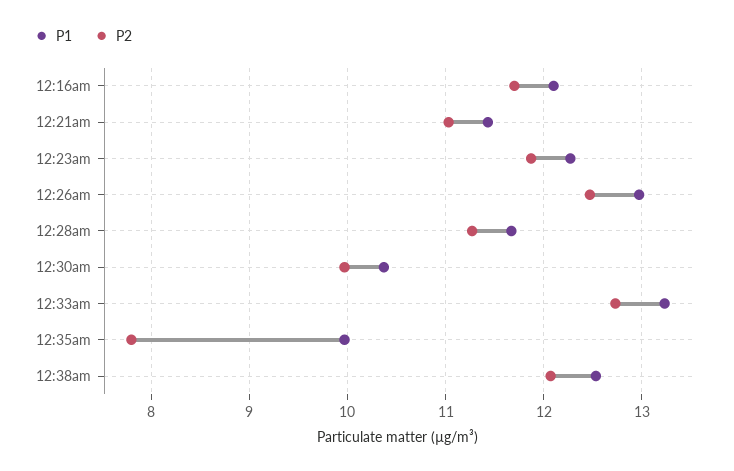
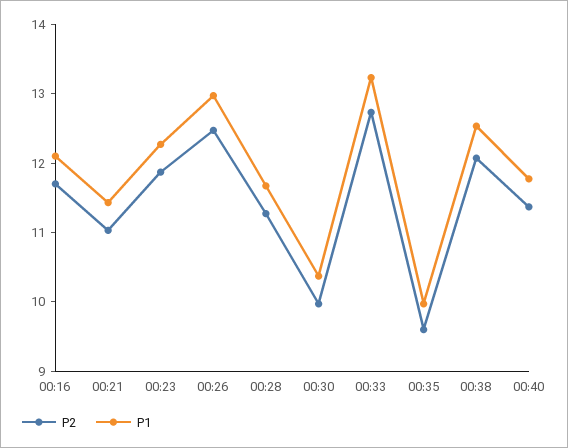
P2, 12:35am: 7.8 -> 9.6
P2, 00:40: none -> 11.4
P1, 00:40: none -> 11.8

